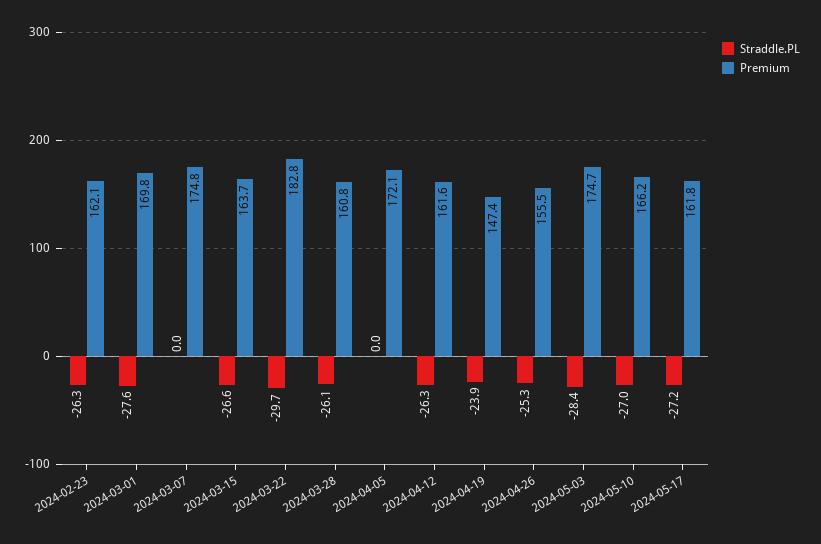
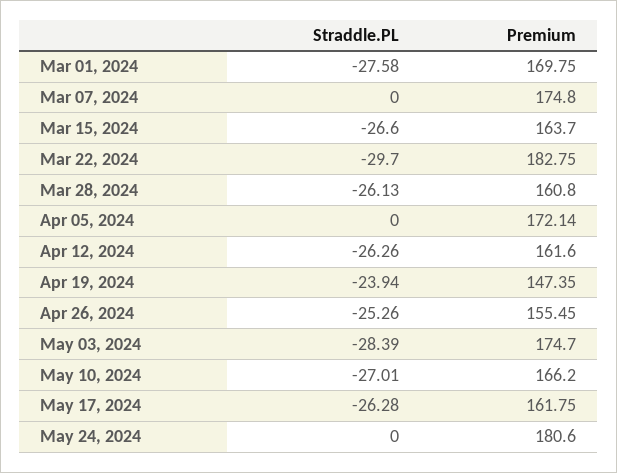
Straddle.PL, 2024-02-23: -26.3 -> none
Premium, 2024-02-23: 162.1 -> none
Straddle.PL, 2024-05-17: -27.2 -> -26.28
Straddle.PL, May 24, 2024: none -> 0
Premium, May 24, 2024: none -> 180.6

